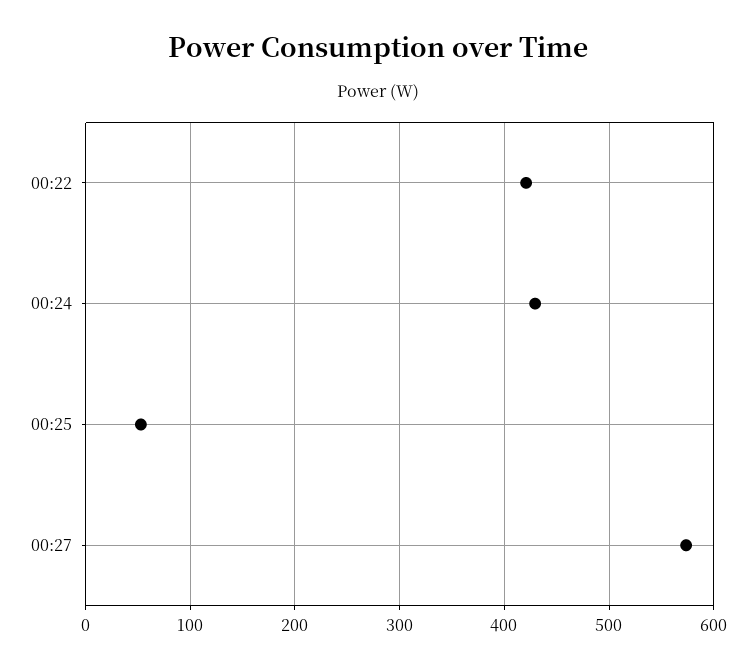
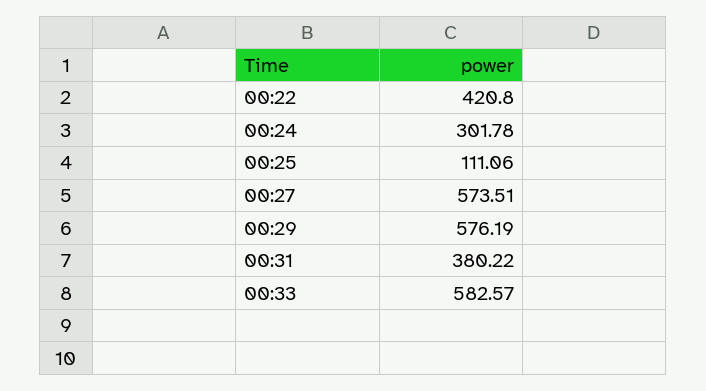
00:24: 430 -> 301.78
00:25: 50 -> 111.06
00:29: none -> 576.19
00:31: none -> 380.22
00:33: none -> 582.57

